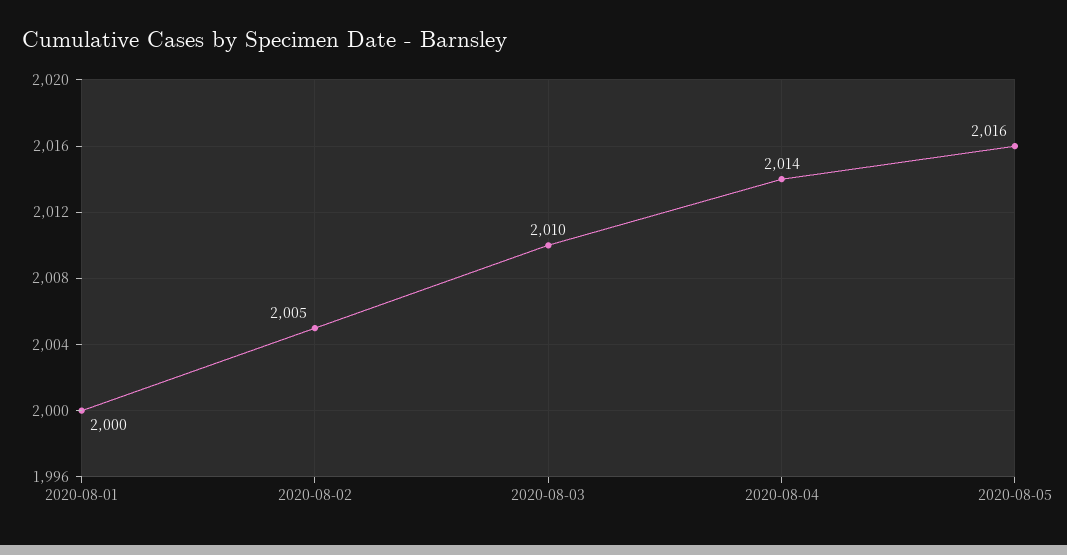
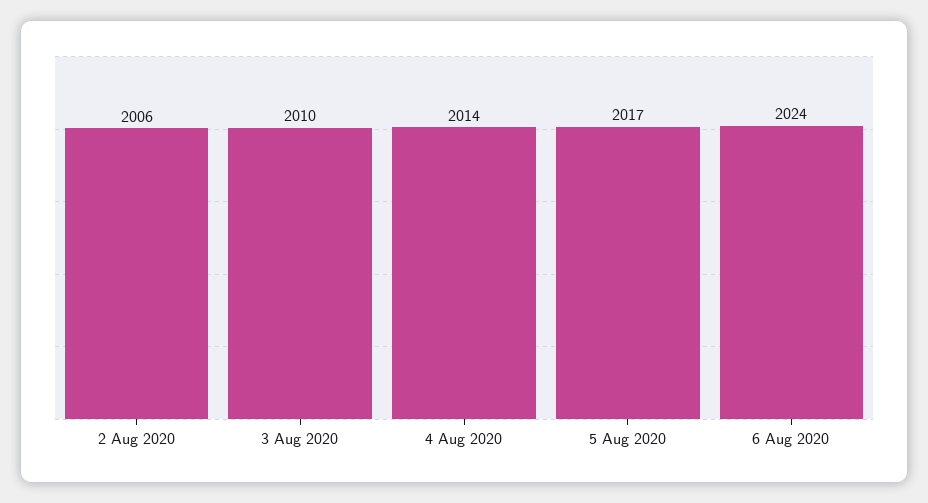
2020-08-01: 2000 -> none
2020-08-02: 2005 -> 2006
2020-08-05: 2016 -> 2017
6 Aug 2020: none -> 2024

